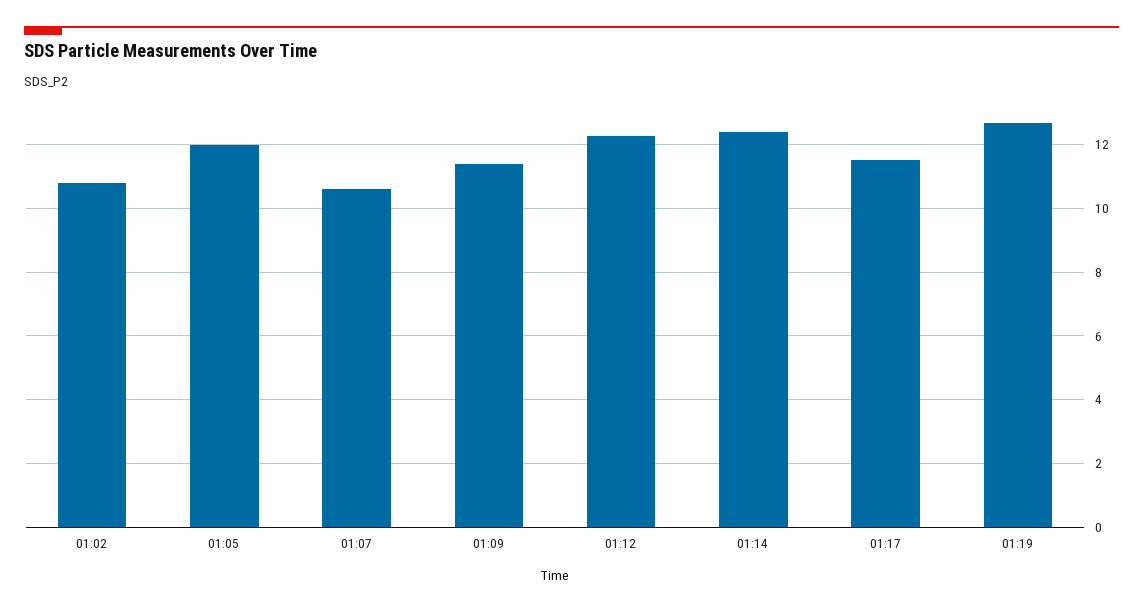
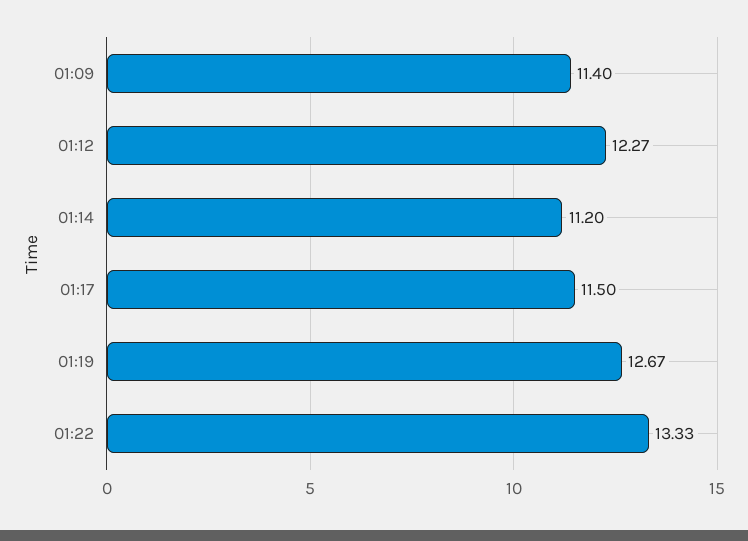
01:02: 10.8 -> none
01:05: 12 -> none
01:07: 10.6 -> none
01:14: 12.4 -> 11.2
01:22: none -> 13.33

